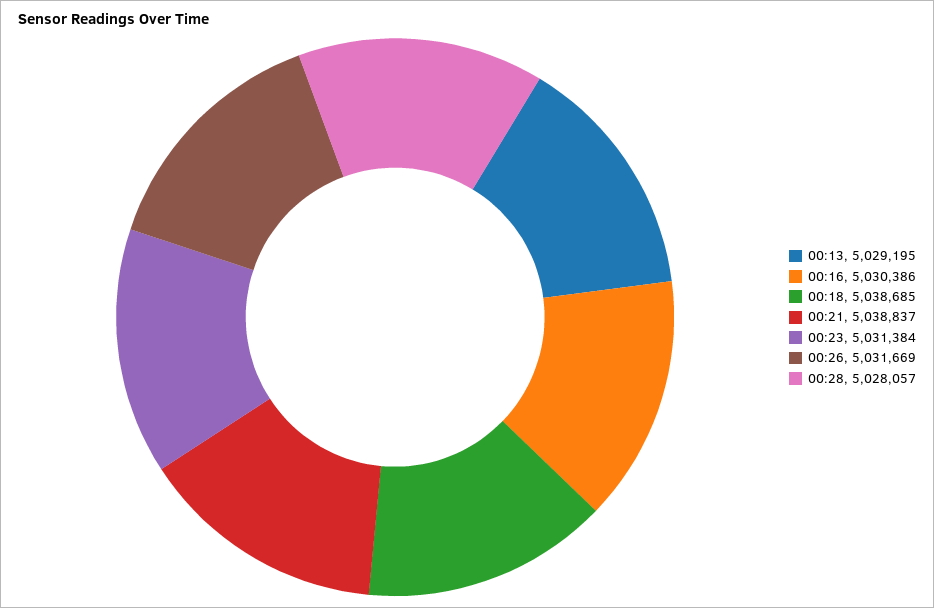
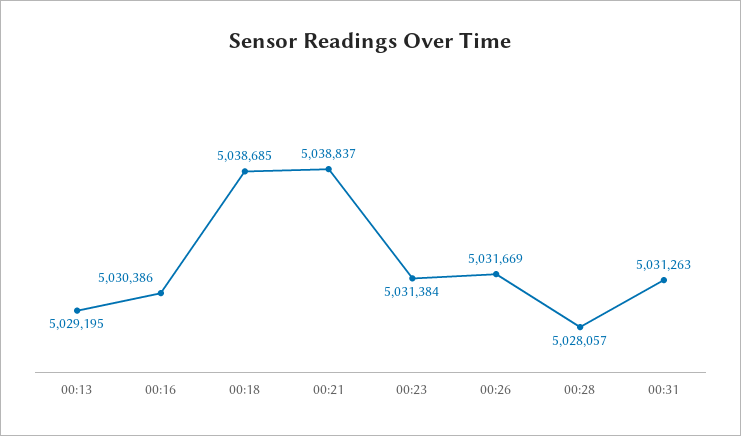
00:31: none -> 5031263

